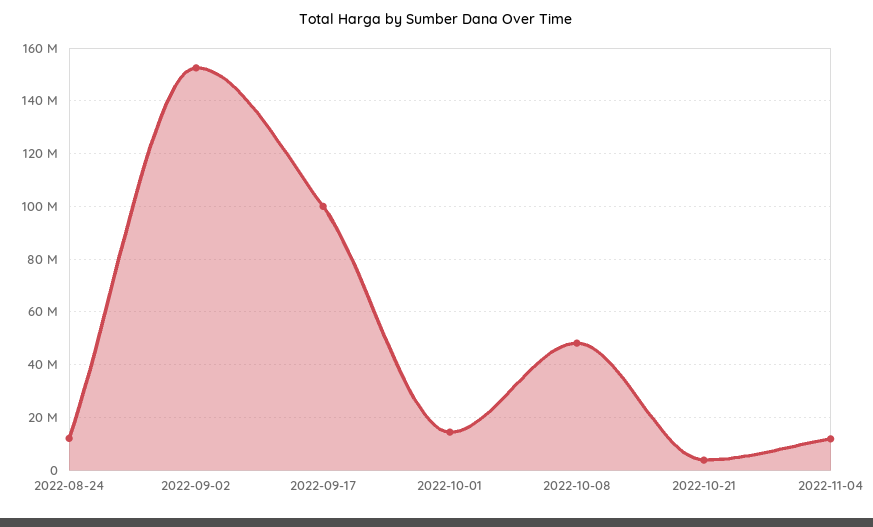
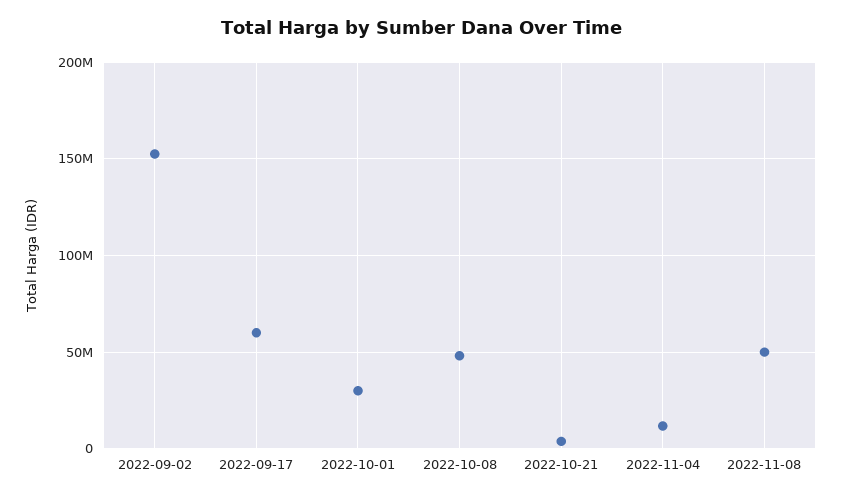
2022-08-24: 12500000 -> none
2022-09-17: 100000000 -> 60000000
2022-10-01: 15000000 -> 30000000
2022-11-08: none -> 50000000

